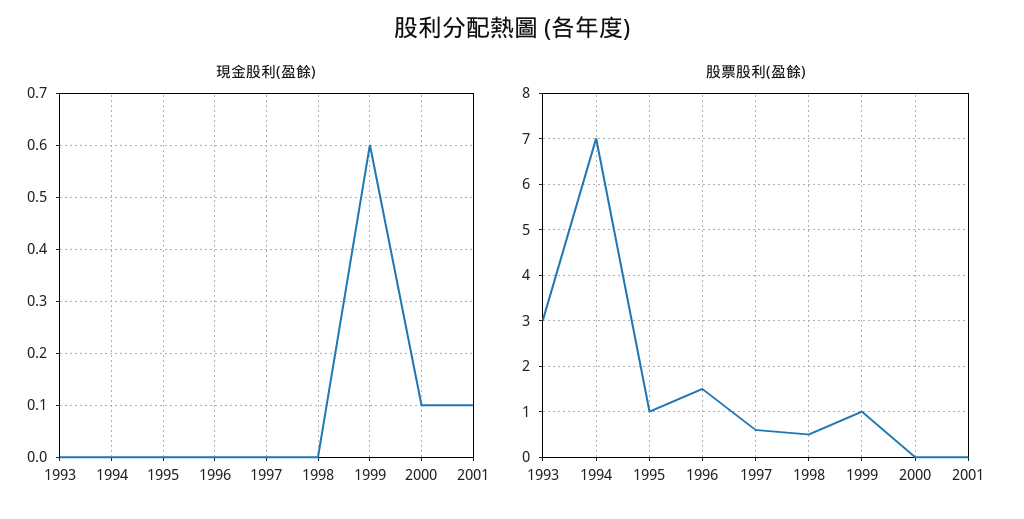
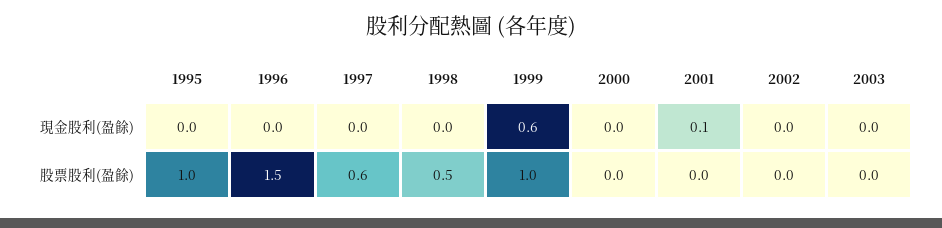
現金股利(盈餘), 1993: 0 -> none
現金股利(盈餘), 1994: 0 -> none
現金股利(盈餘), 2000: 0.1 -> 0
股票股利(盈餘), 1993: 3 -> none
股票股利(盈餘), 1994: 7 -> none
現金股利(盈餘), 2002: none -> 0
現金股利(盈餘), 2003: none -> 0
股票股利(盈餘), 2002: none -> 0
股票股利(盈餘), 2003: none -> 0

